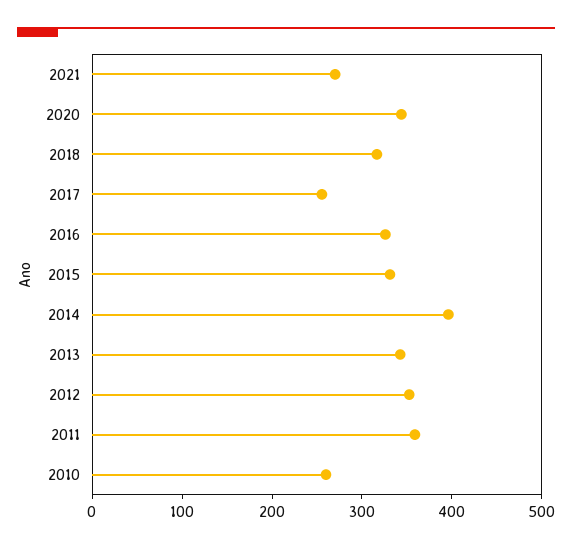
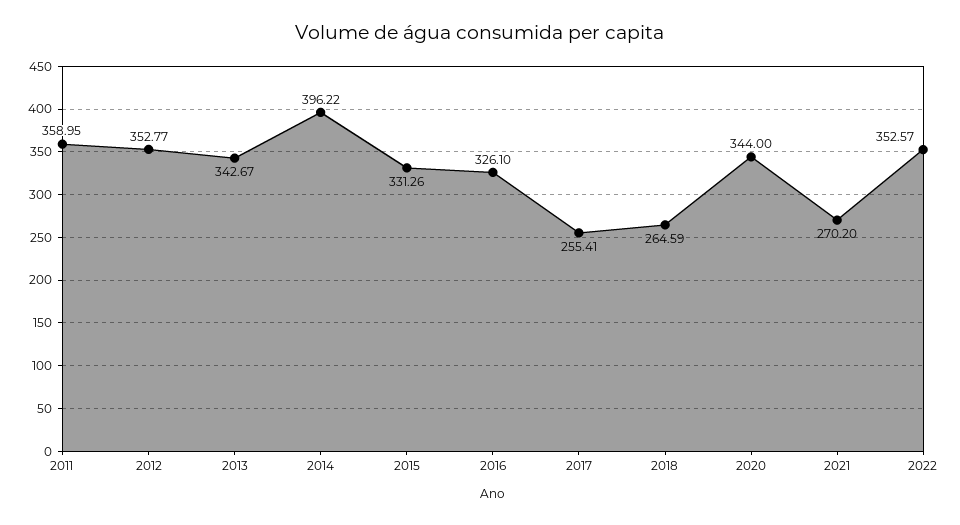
2018: 320 -> 264.59
2010: 260 -> none
2022: none -> 352.57

